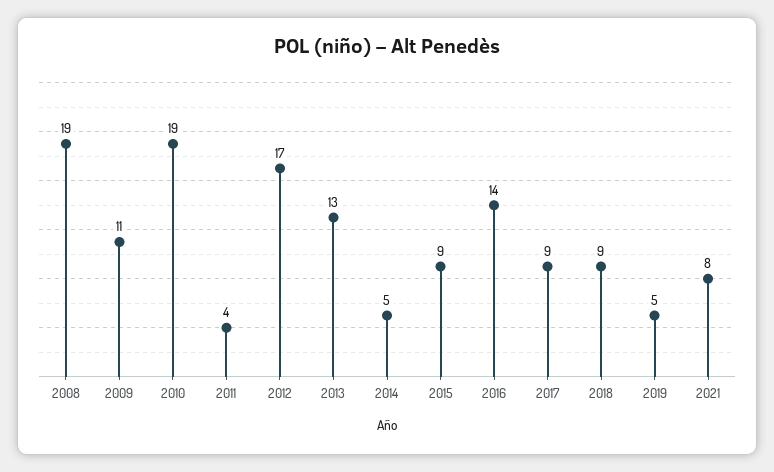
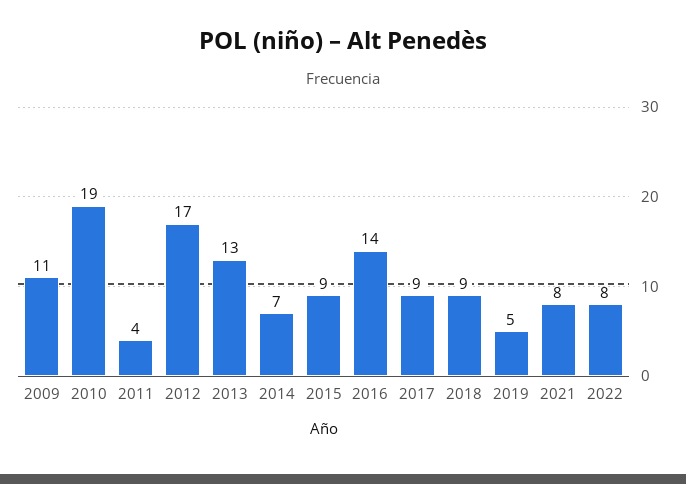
2008: 19 -> none
2014: 5 -> 7
2022: none -> 8

